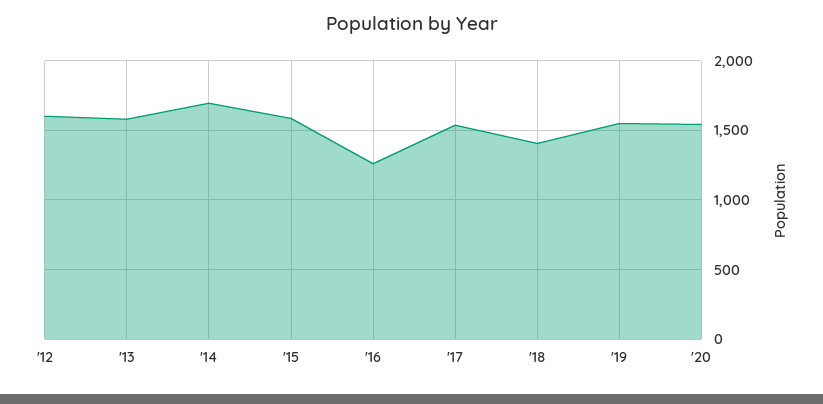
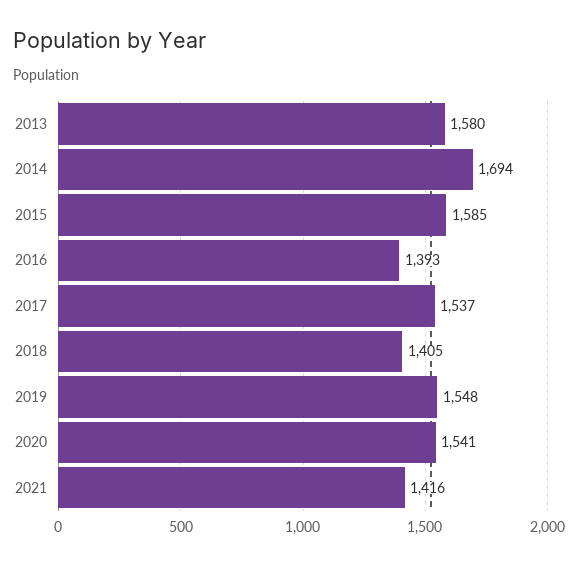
'12: 1600 -> none
'16: 1250 -> 1393
2021: none -> 1416

